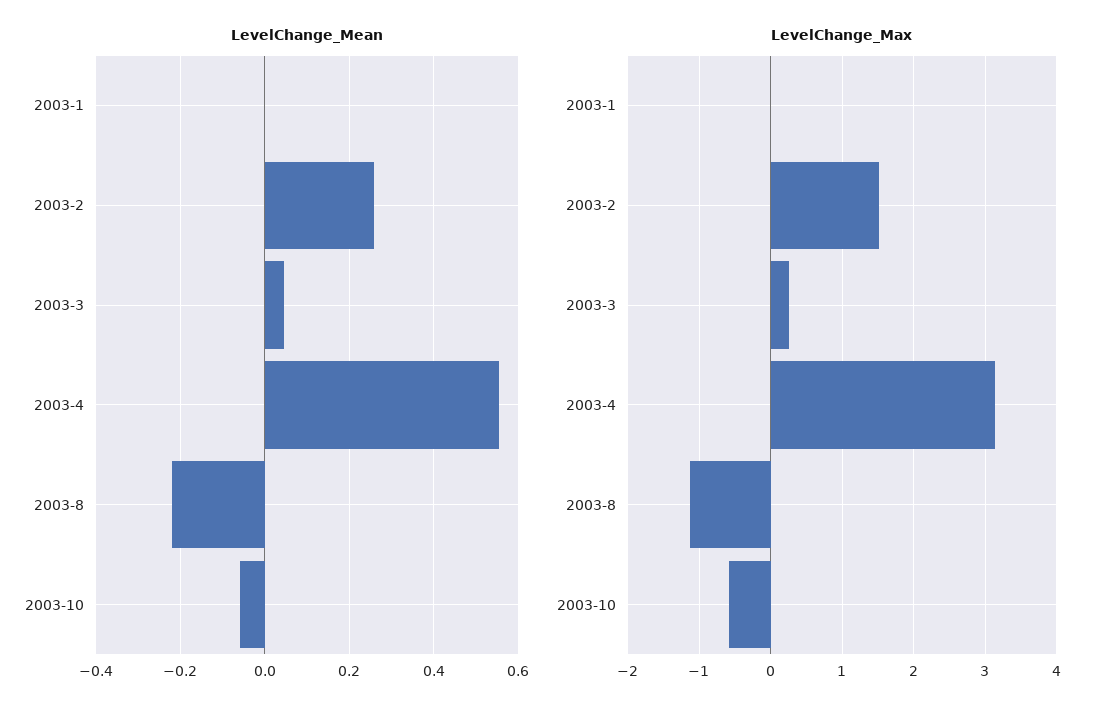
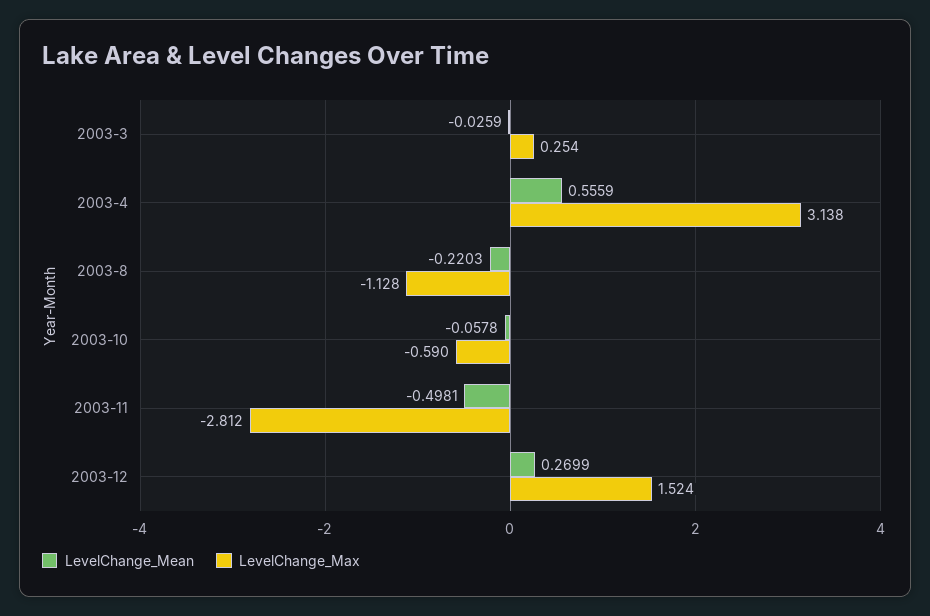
LevelChange_Mean, 2003-1: 0 -> none
LevelChange_Mean, 2003-2: 0.26 -> none
LevelChange_Mean, 2003-3: 0.04 -> -0.0259
LevelChange_Max, 2003-1: 0 -> none
LevelChange_Max, 2003-2: 1.5 -> none
LevelChange_Mean, 2003-11: none -> -0.4981
LevelChange_Max, 2003-11: none -> -2.812
LevelChange_Mean, 2003-12: none -> 0.2699
LevelChange_Max, 2003-12: none -> 1.524

